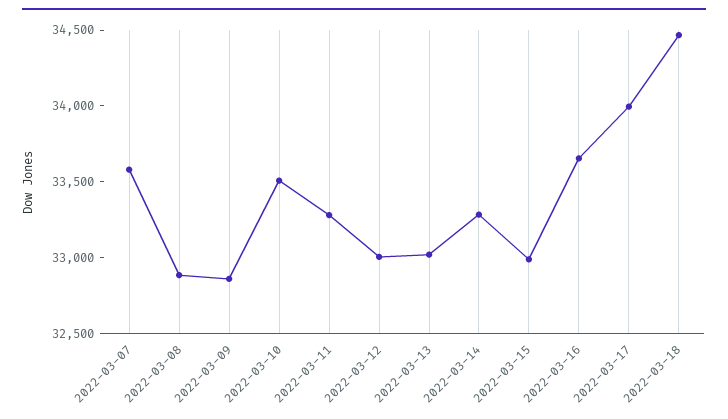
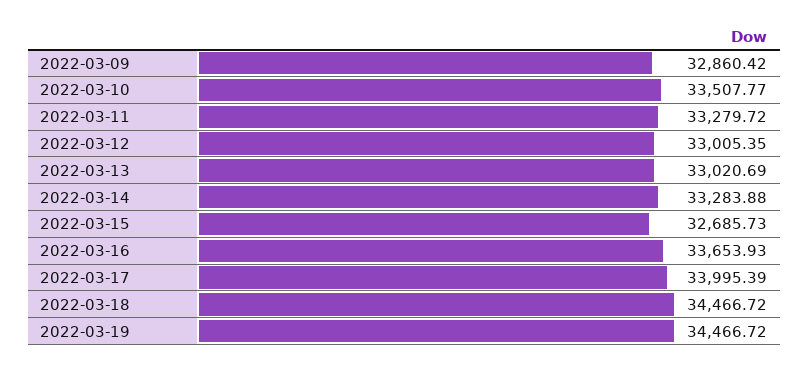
2022-03-07: 33600 -> none
2022-03-08: 32900 -> none
2022-03-15: 33000 -> 32685.73
2022-03-19: none -> 34466.72

